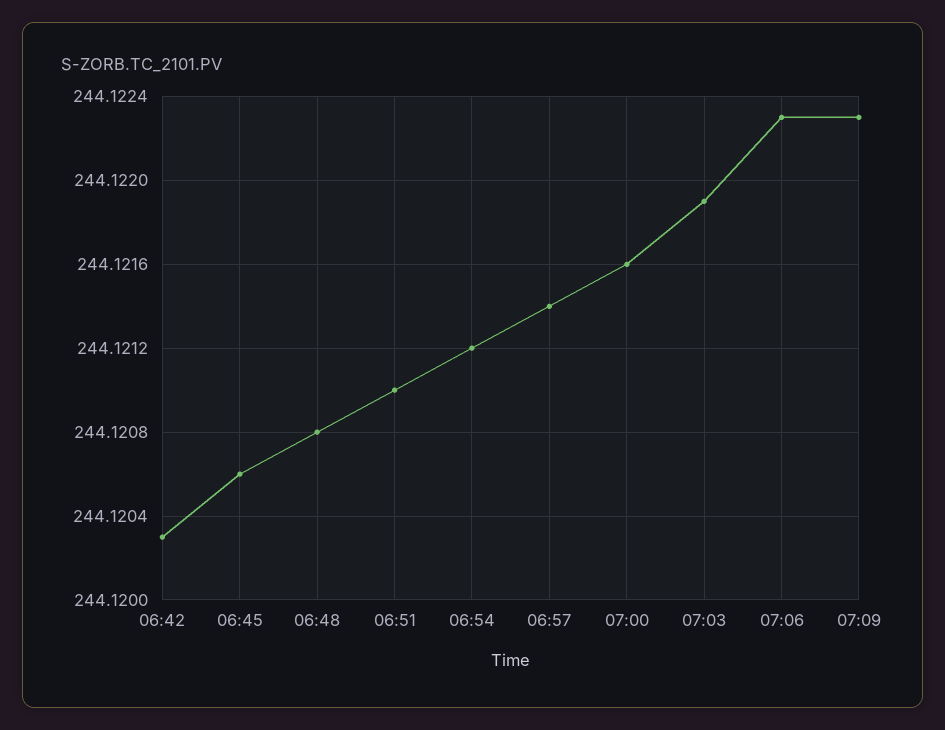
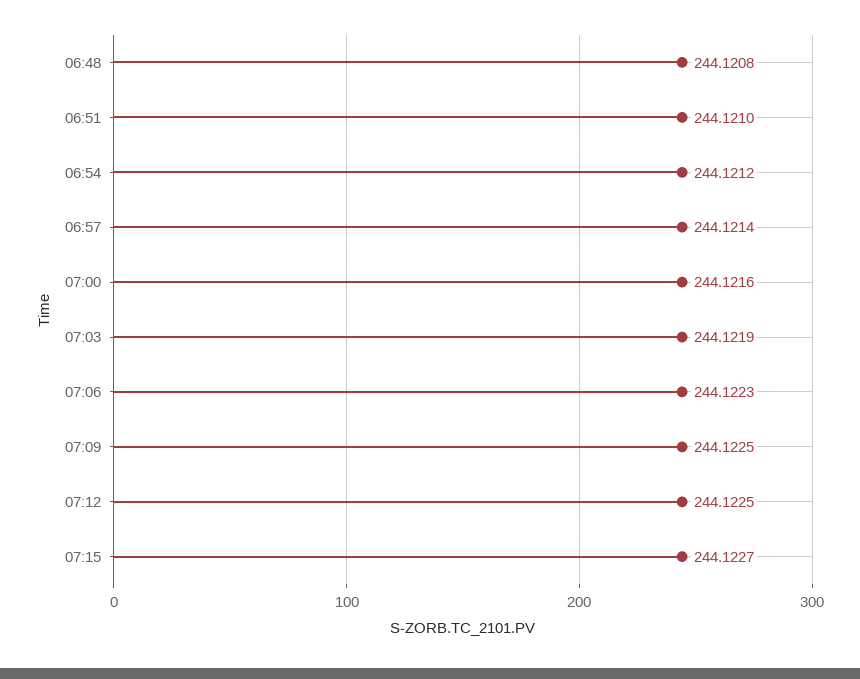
06:42: 244.1203 -> none
06:45: 244.1206 -> none
07:09: 244.1223 -> 244.1225
07:12: none -> 244.1225
07:15: none -> 244.1227

